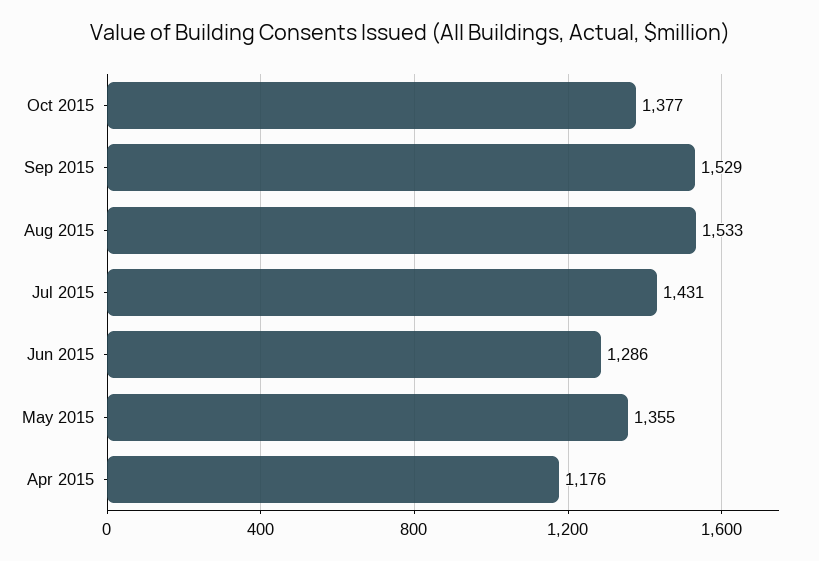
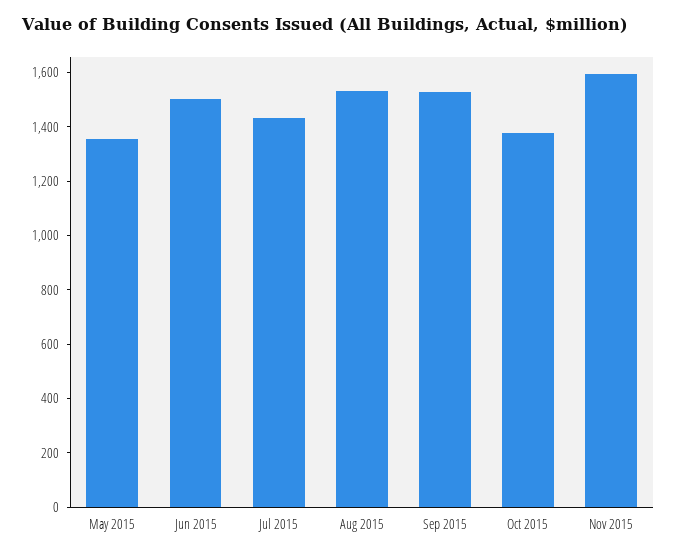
Jun 2015: 1286 -> 1500
Apr 2015: 1176 -> none
Nov 2015: none -> 1600

